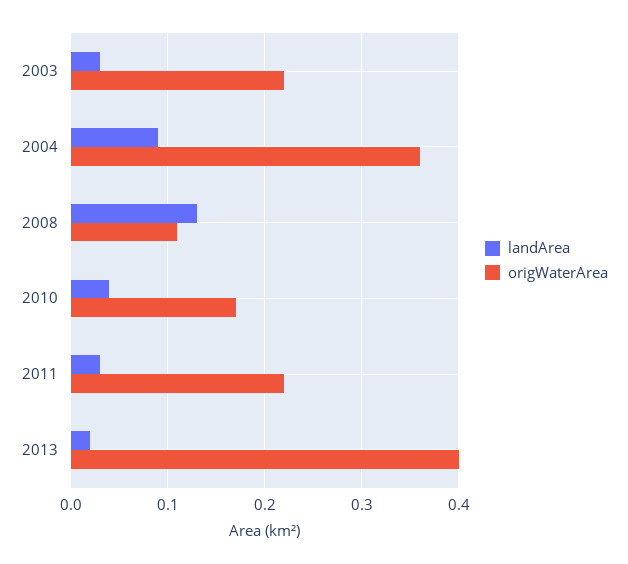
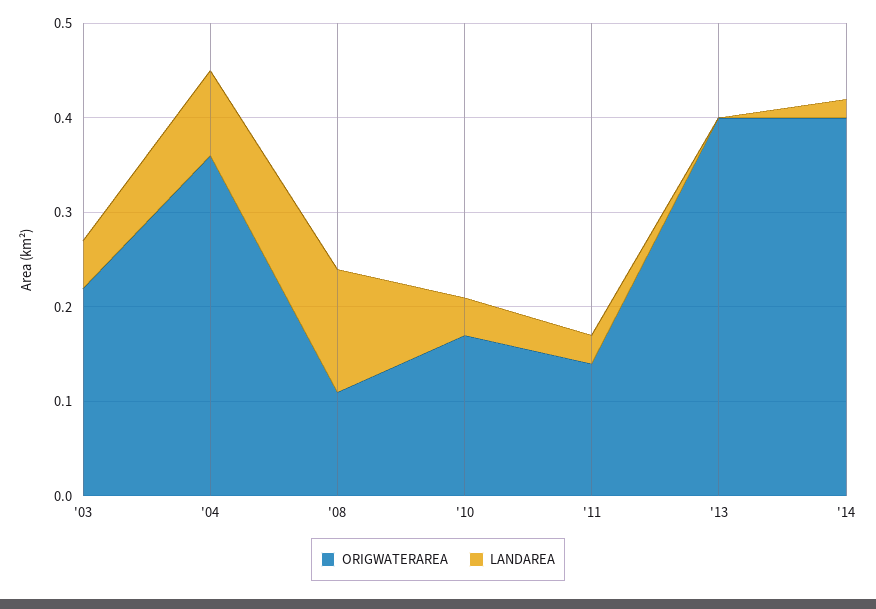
landArea, 2003: 0.03 -> 0.05
origWaterArea, 2011: 0.22 -> 0.14
landArea, 2013: 0.02 -> 0
origWaterArea, '14: none -> 0.4
landArea, '14: none -> 0.02

